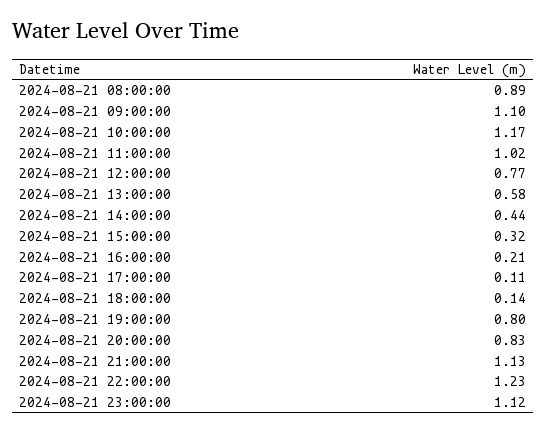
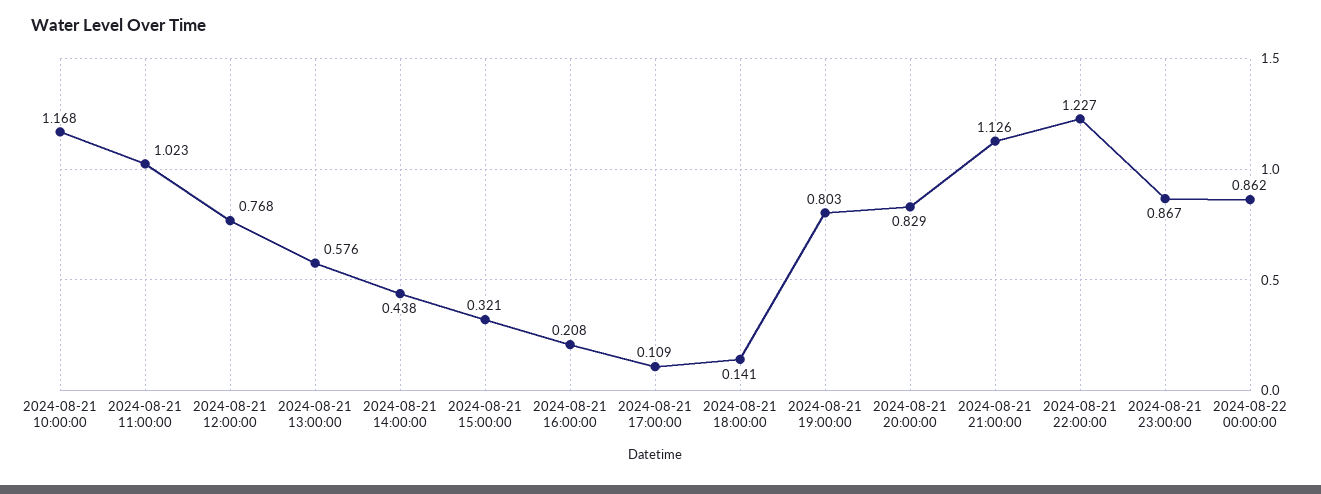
2024-08-21 08:00:00: 0.89 -> none
2024-08-21 09:00:00: 1.1 -> none
2024-08-21 23:00:00: 1.12 -> 0.867
2024-08-22 00:00:00: none -> 0.862

